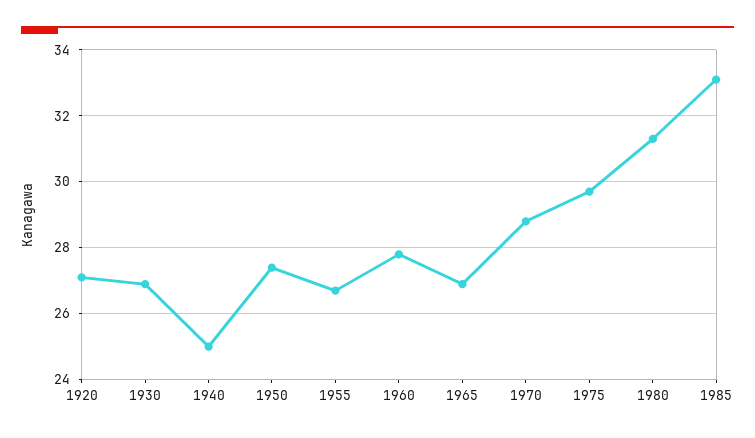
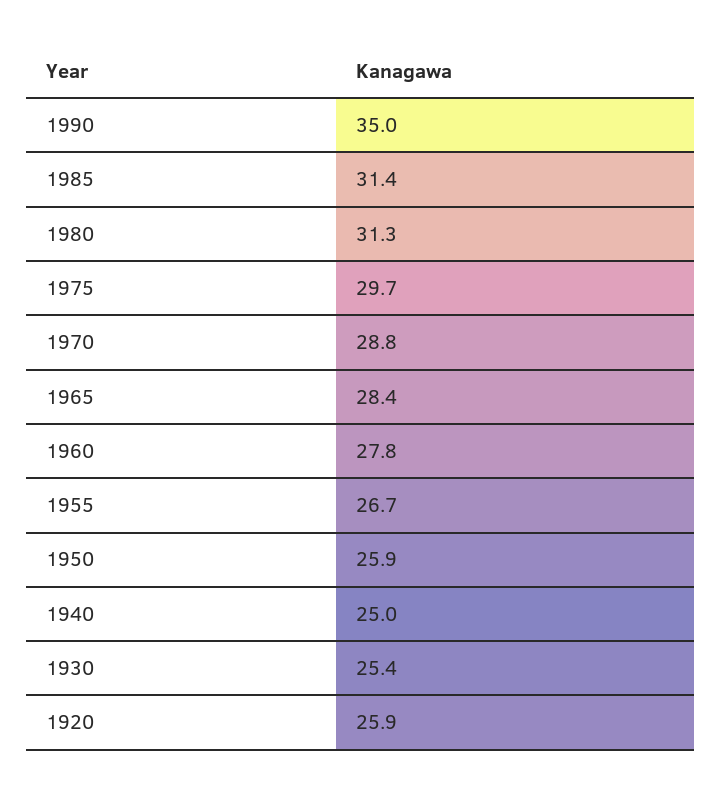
1920: 27 -> 25.9
1930: 27 -> 25.4
1950: 27.5 -> 25.9
1965: 27 -> 28.4
1985: 33 -> 31.4
1990: none -> 35

